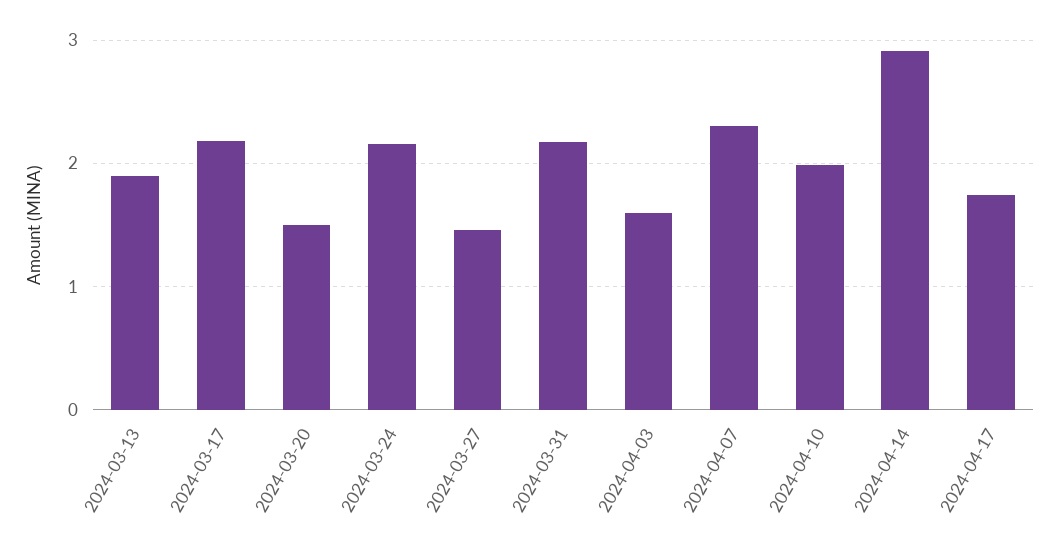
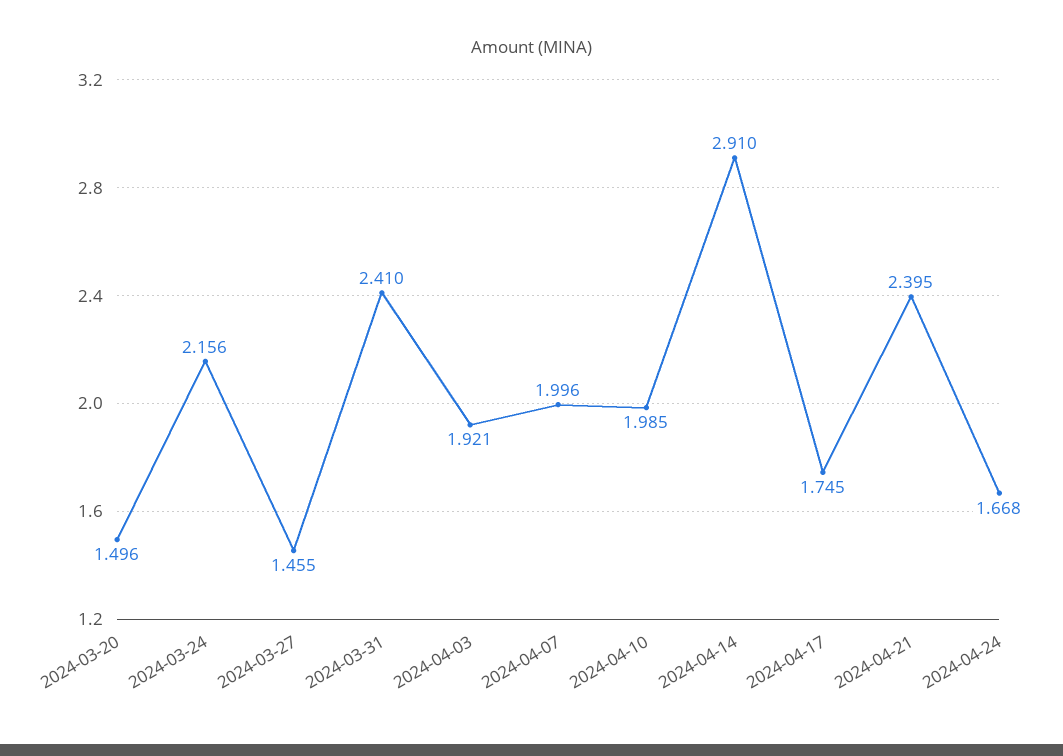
2024-03-13: 1.9 -> none
2024-03-17: 2.2 -> none
2024-03-31: 2.2 -> 2.41
2024-04-03: 1.6 -> 1.921
2024-04-07: 2.3 -> 1.996
2024-04-21: none -> 2.395
2024-04-24: none -> 1.668

